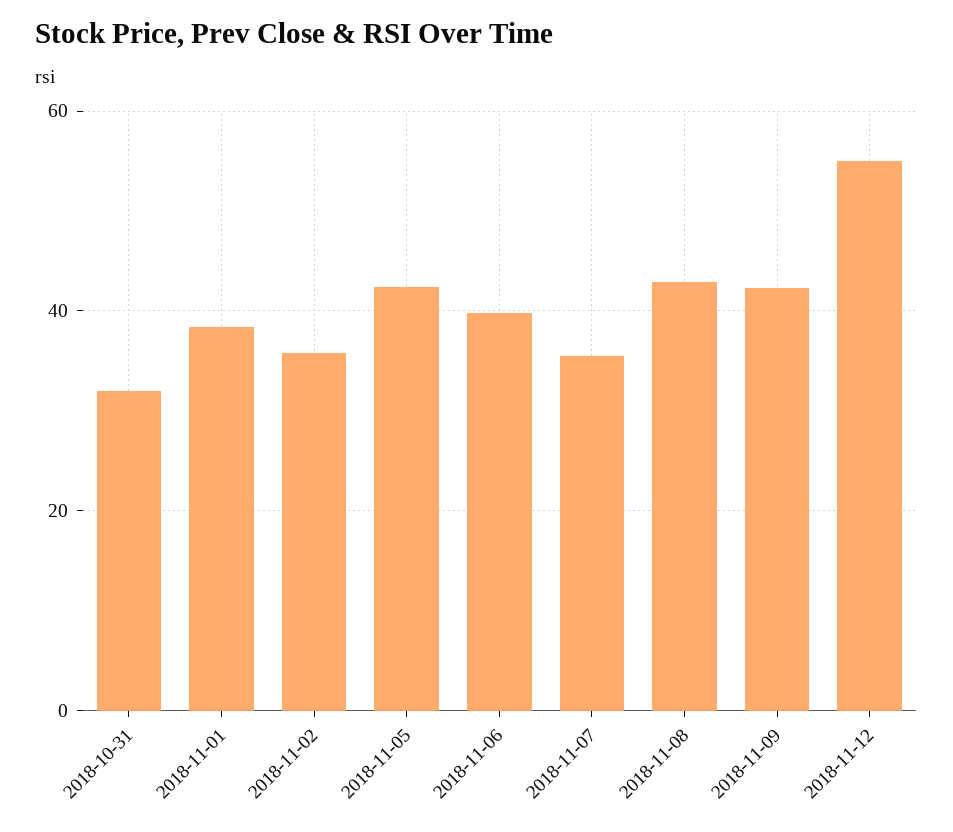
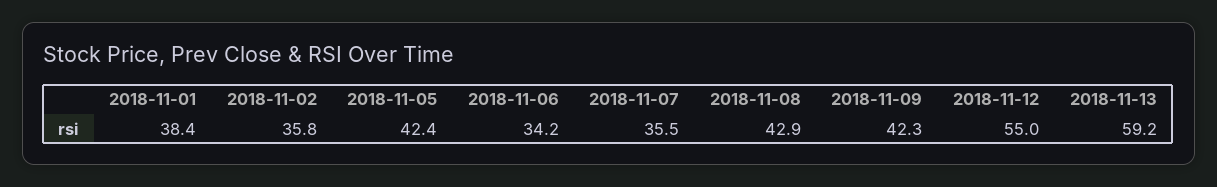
2018-10-31: 32 -> none
2018-11-06: 40 -> 34.2
2018-11-13: none -> 59.2

